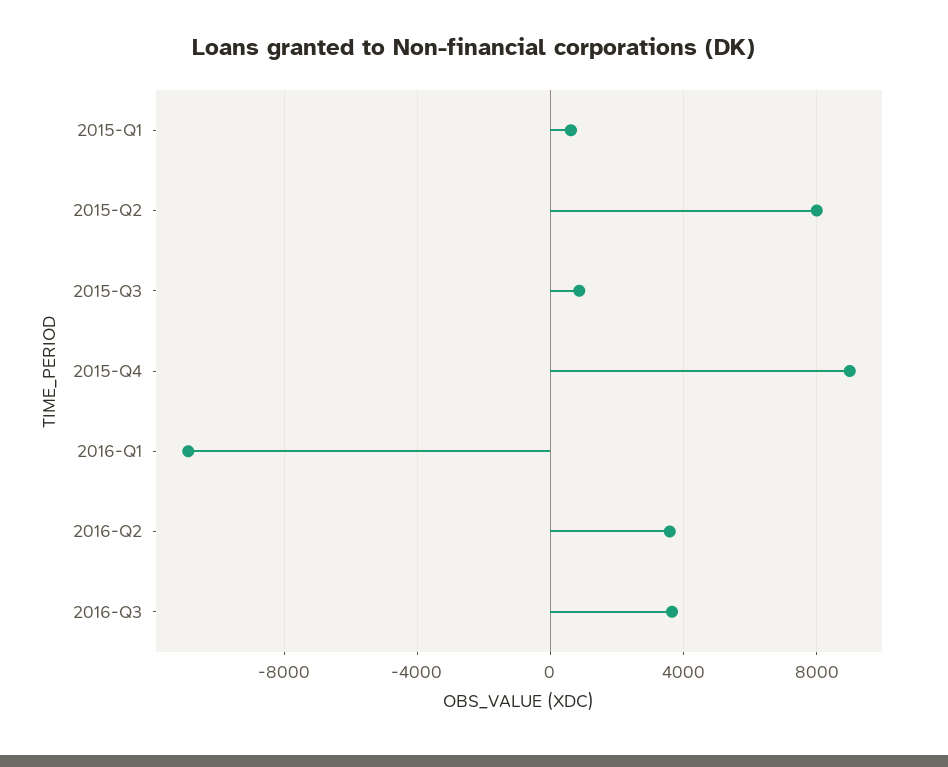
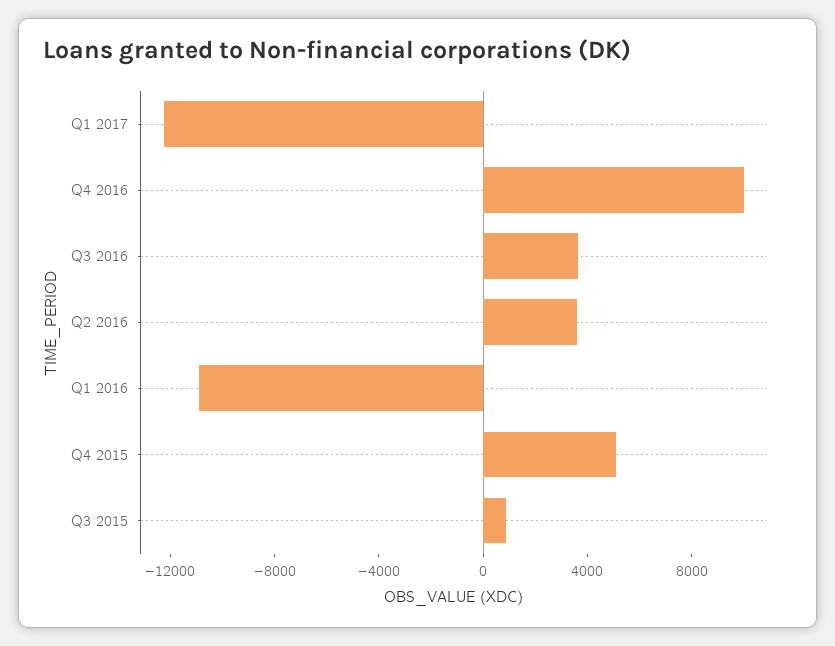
2015-Q1: 500 -> none
2015-Q2: 8000 -> none
2015-Q4: 9000 -> 5000
Q1 2017: none -> -12000
Q4 2016: none -> 10000

